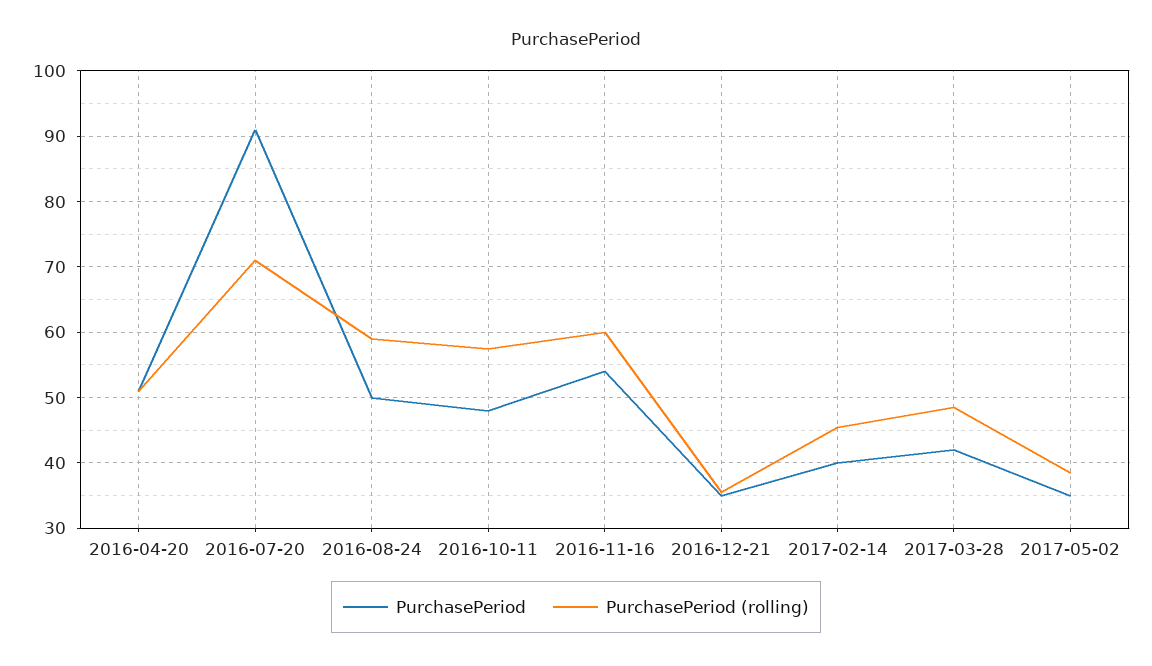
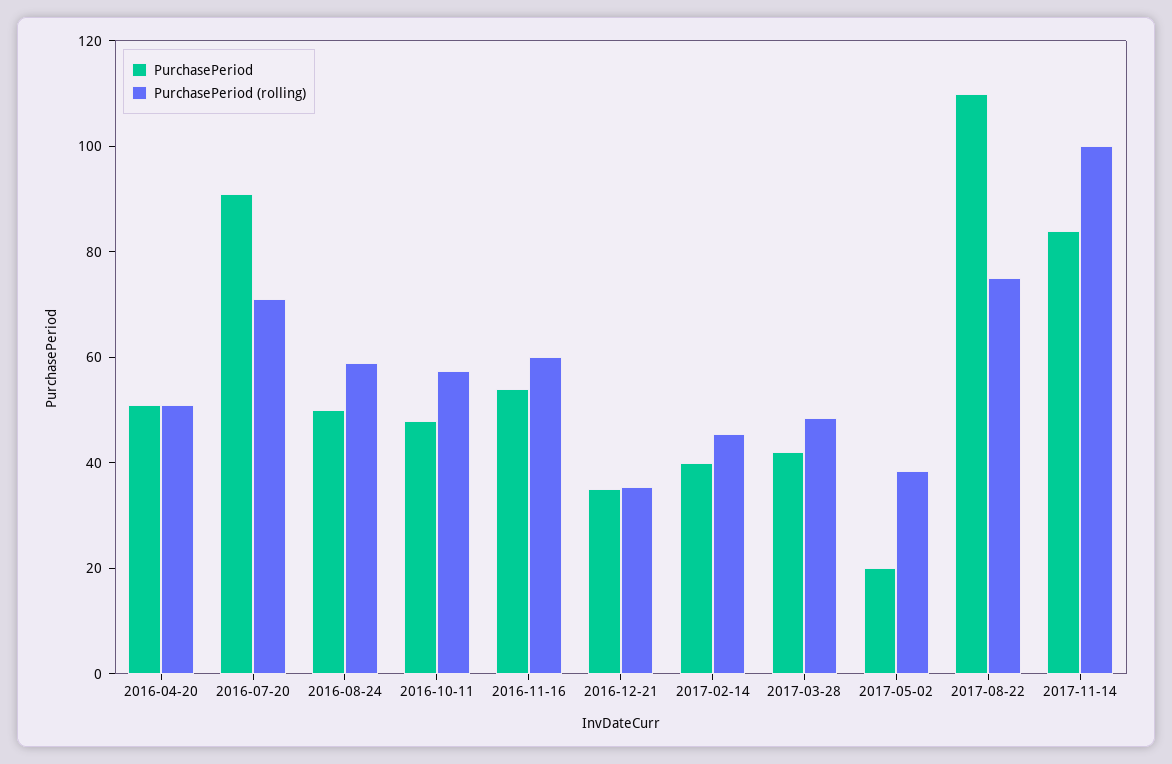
PurchasePeriod, 2017-05-02: 35 -> 20
PurchasePeriod, 2017-08-22: none -> 110
PurchasePeriod (rolling), 2017-08-22: none -> 75
PurchasePeriod, 2017-11-14: none -> 85
PurchasePeriod (rolling), 2017-11-14: none -> 100

